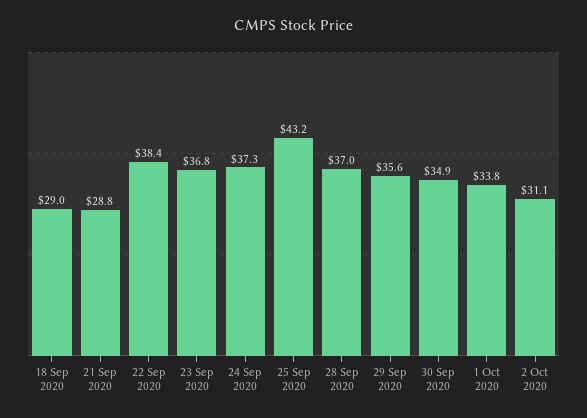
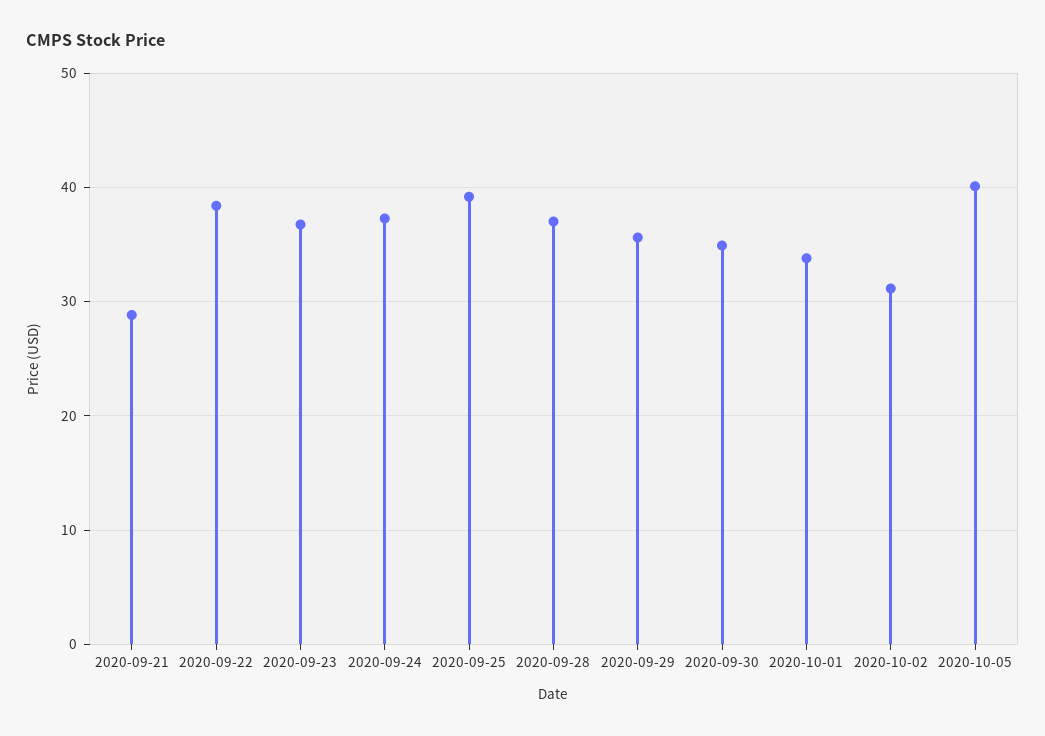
18 Sep 2020: 29 -> none
25 Sep 2020: 43.2 -> 39
2020-10-05: none -> 40

